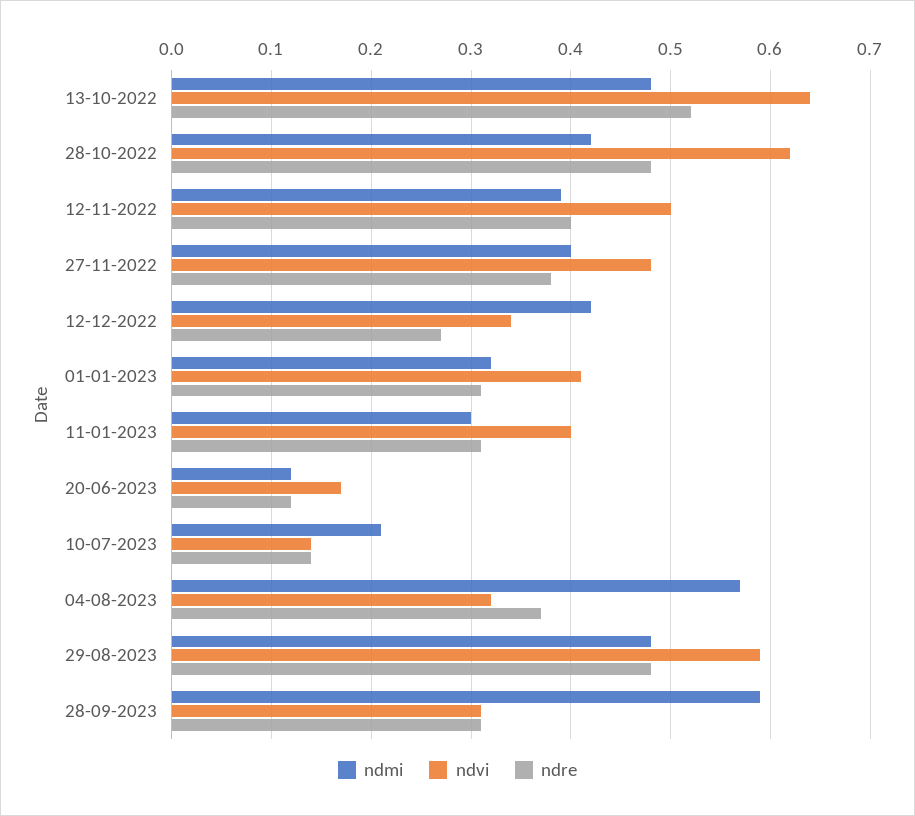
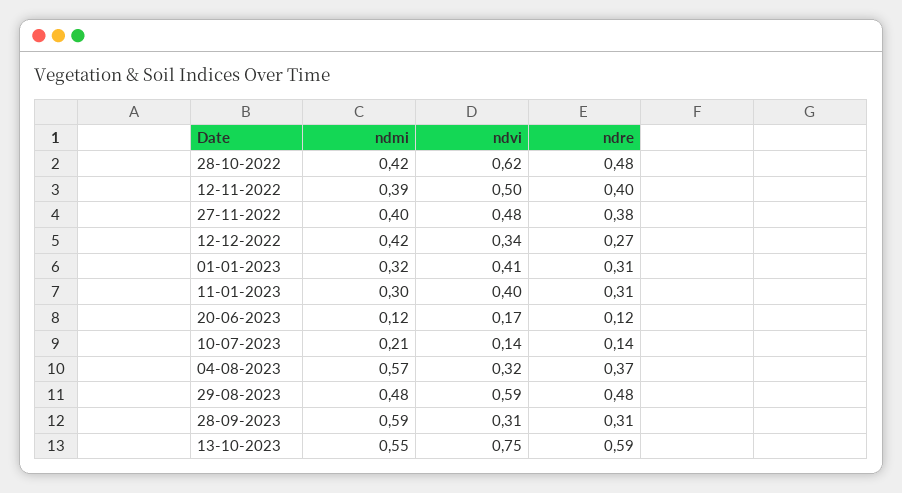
ndmi, 13-10-2022: 0.48 -> none
ndvi, 13-10-2022: 0.64 -> none
ndre, 13-10-2022: 0.52 -> none
ndmi, 13-10-2023: none -> 0.55
ndvi, 13-10-2023: none -> 0.75
ndre, 13-10-2023: none -> 0.59

